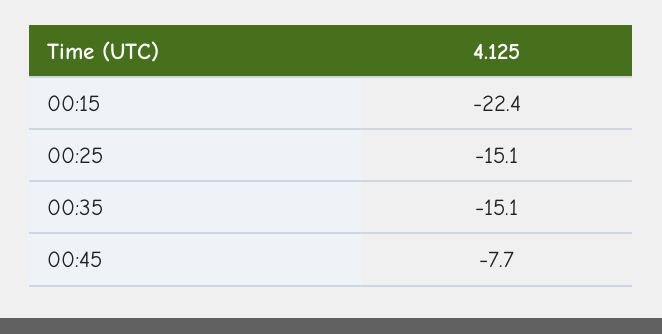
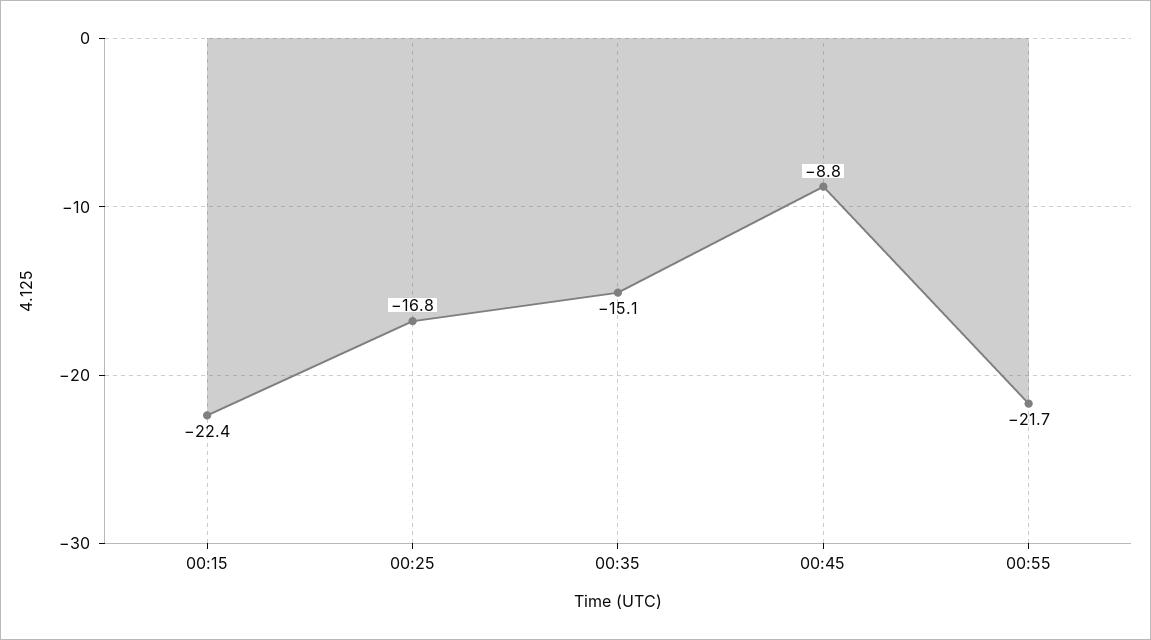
00:25: -15.1 -> -16.8
00:45: -7.7 -> -8.8
00:55: none -> -21.7

